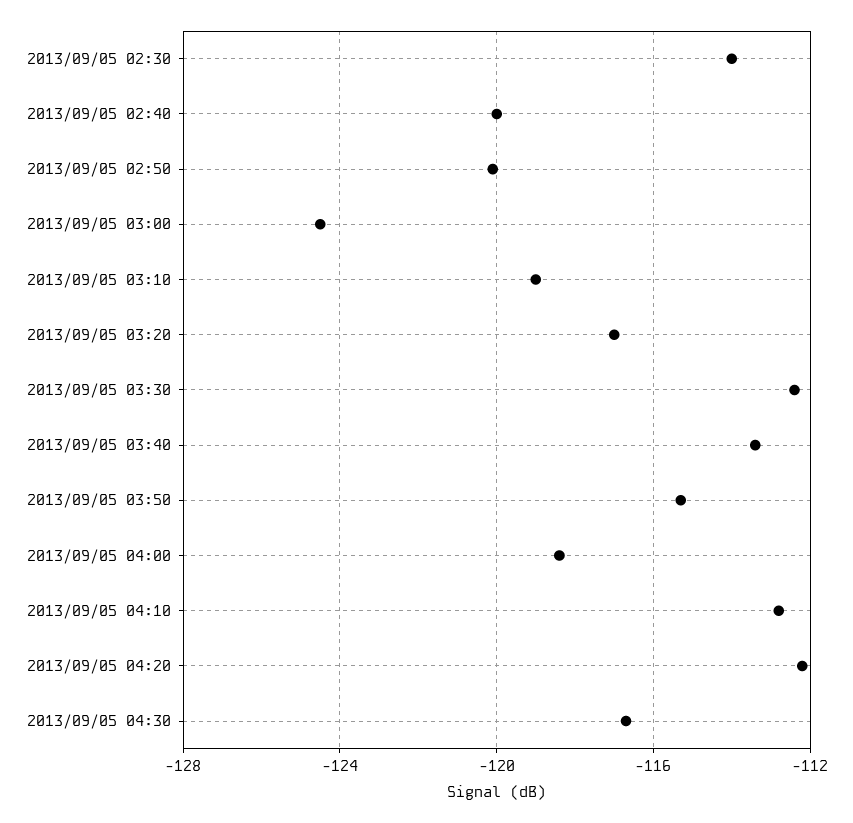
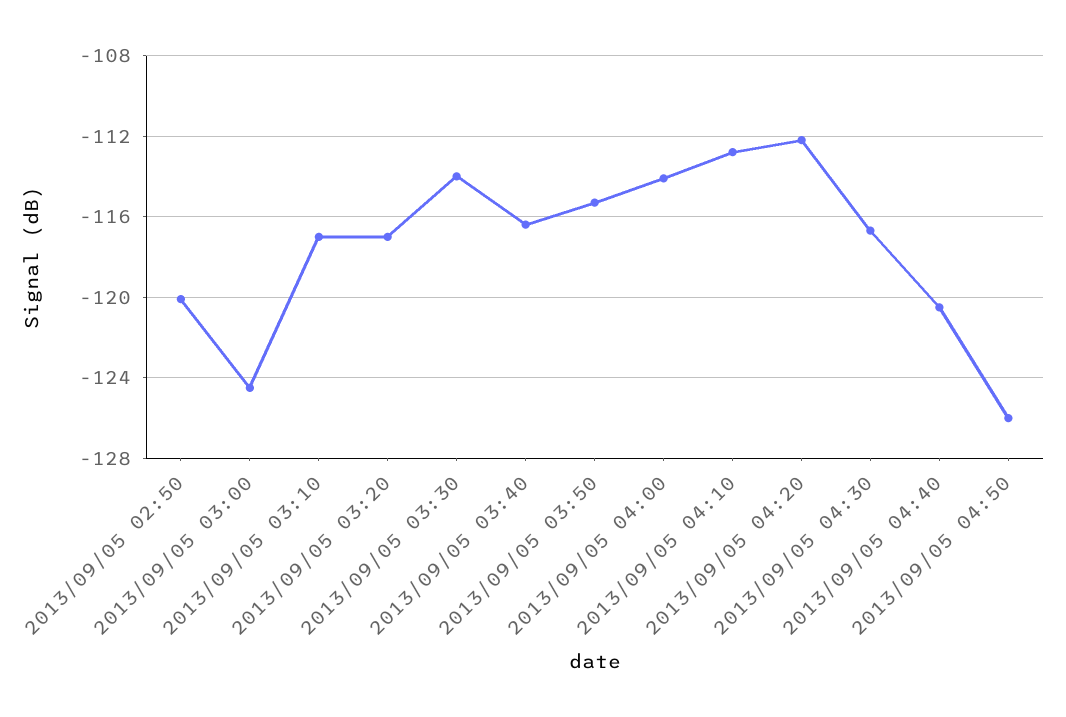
2013/09/05 02:30: -114 -> none
2013/09/05 02:40: -120 -> none
2013/09/05 03:10: -119 -> -117
2013/09/05 03:30: -112.5 -> -114
2013/09/05 03:40: -113.5 -> -116.5
2013/09/05 04:00: -118.5 -> -114
2013/09/05 04:40: none -> -120.5
2013/09/05 04:50: none -> -126

